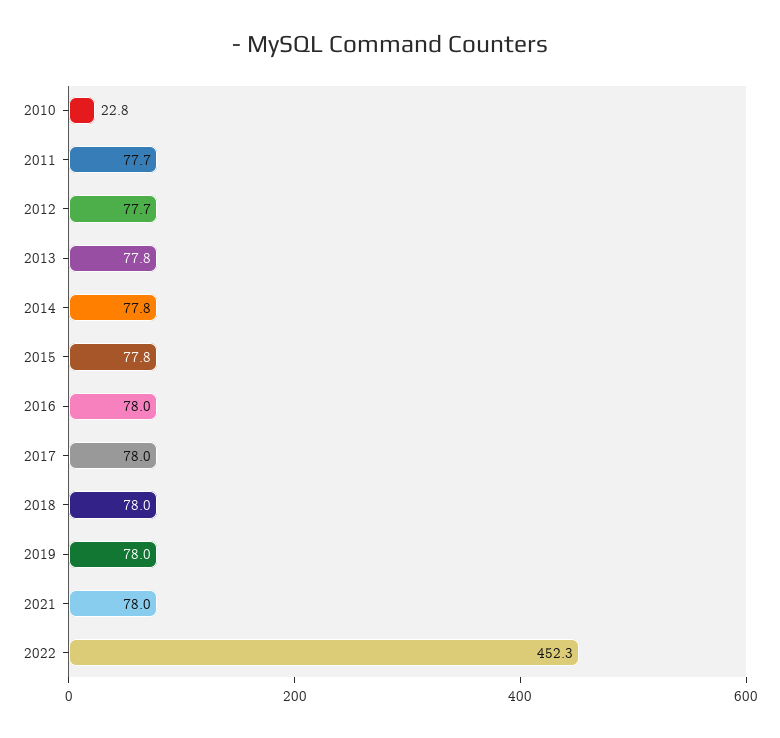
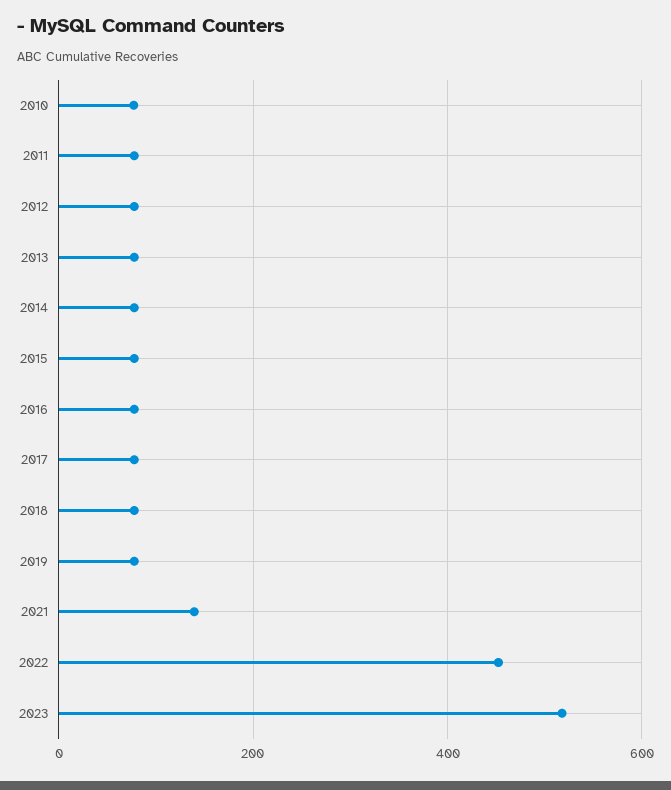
2010: 22.8 -> 80
2021: 78 -> 140
2023: none -> 520

